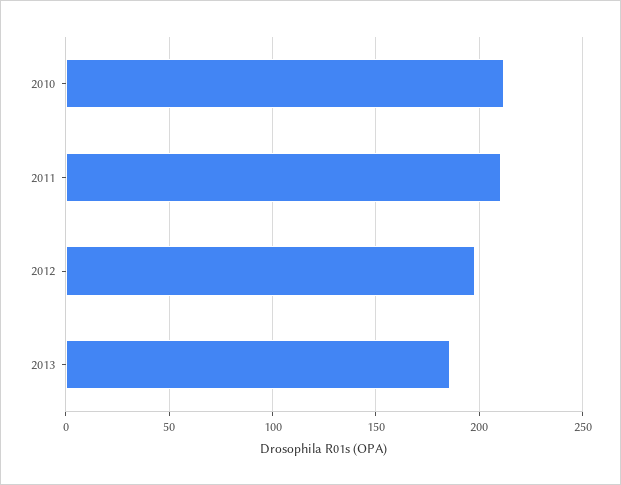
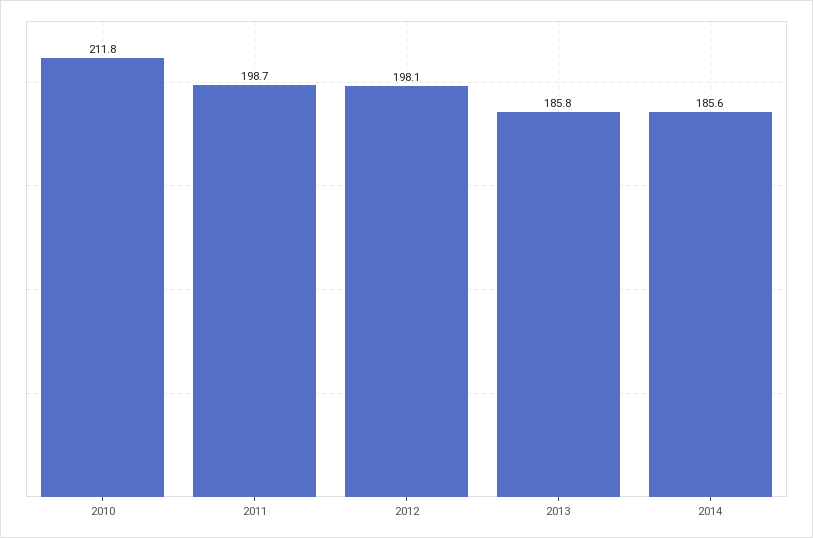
2011: 210 -> 198.7
2014: none -> 185.6

